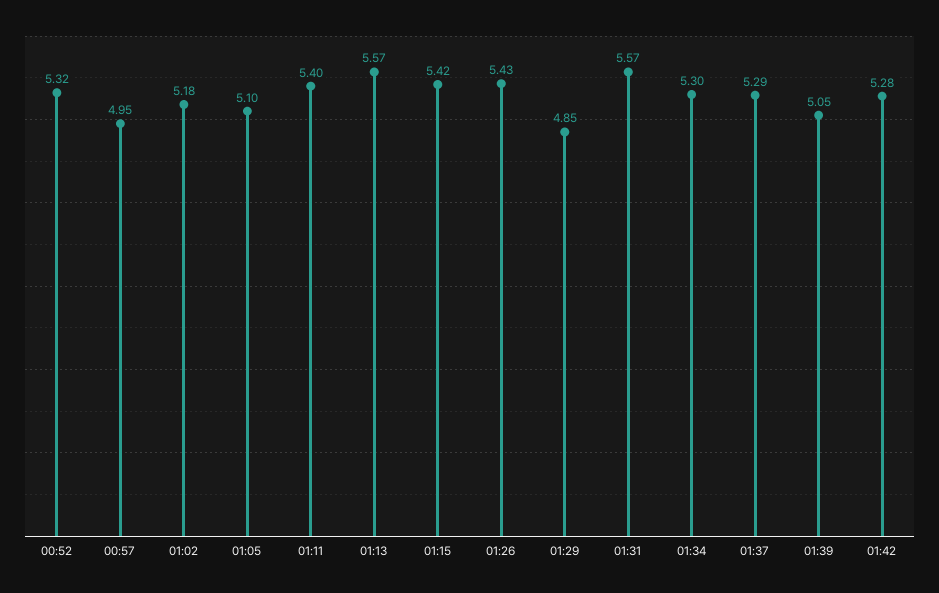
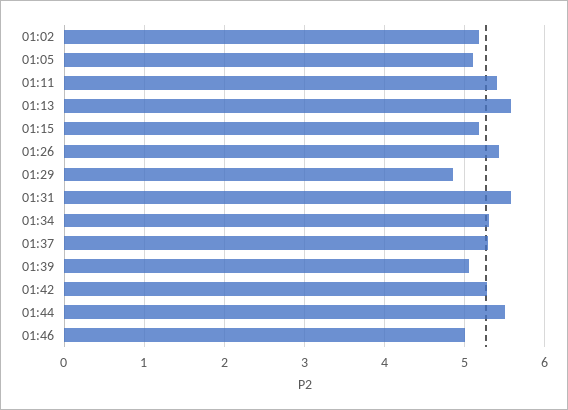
00:52: 5.32 -> none
00:57: 4.95 -> none
01:15: 5.42 -> 5.2
01:44: none -> 5.5
01:46: none -> 5

